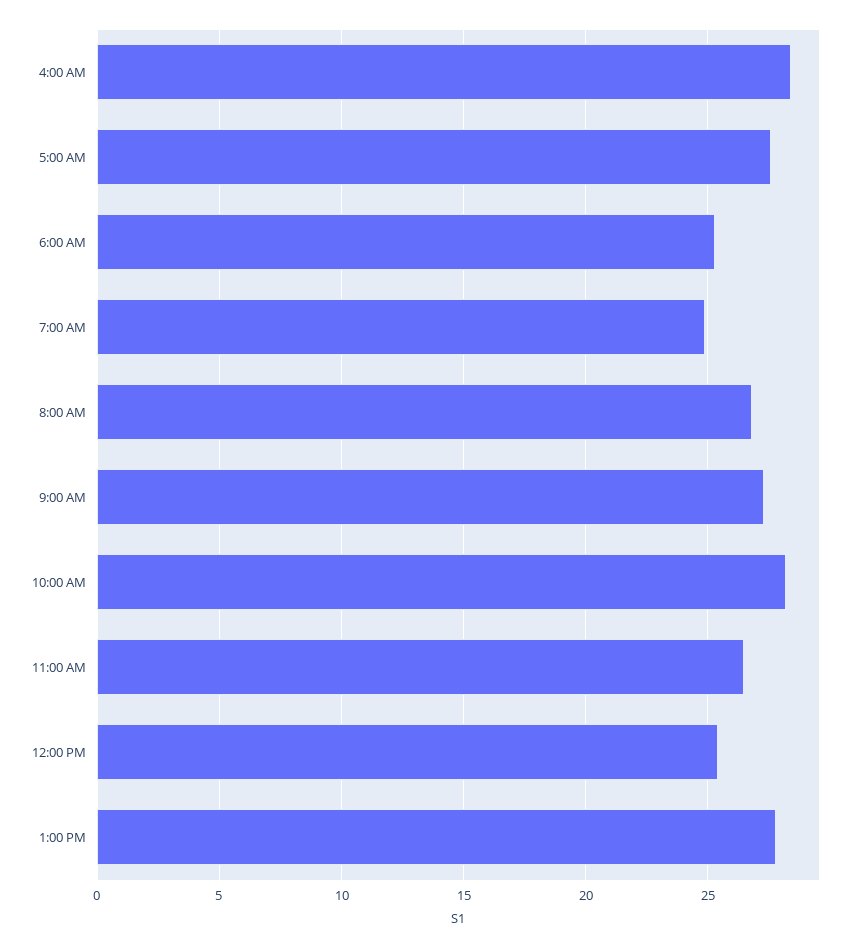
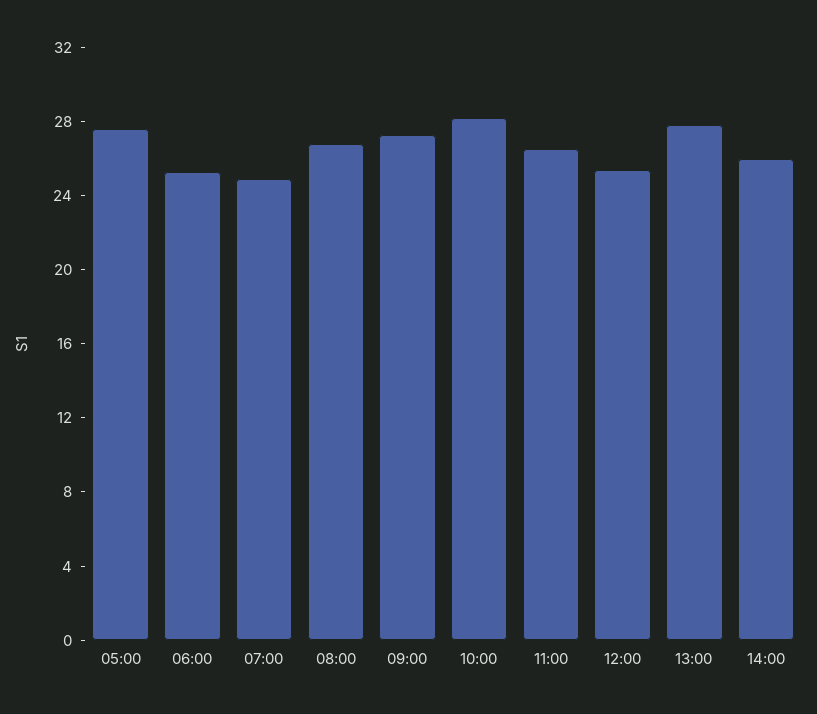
4:00 AM: 28.5 -> none
14:00: none -> 26

